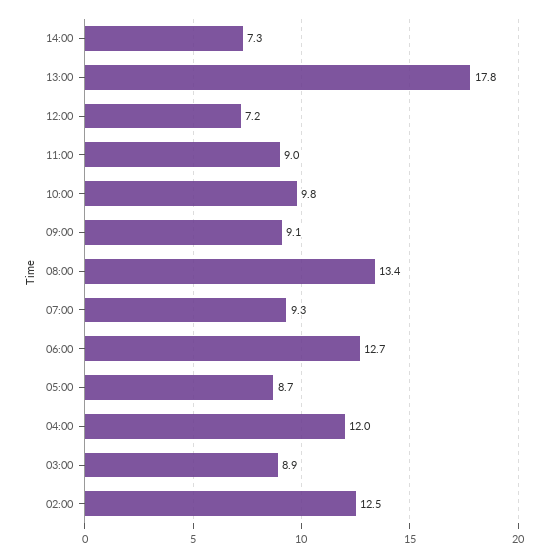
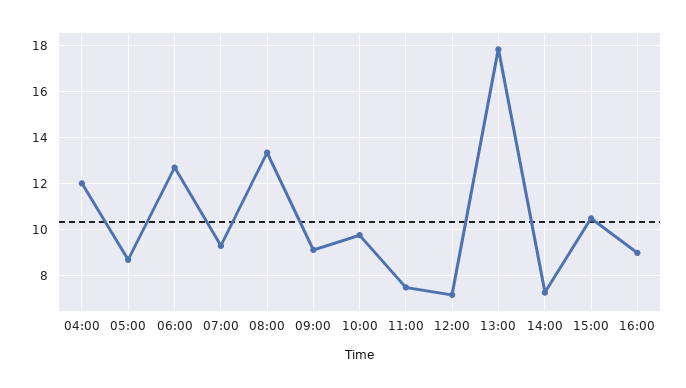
11:00: 9 -> 7.5
03:00: 8.9 -> none
02:00: 12.5 -> none
15:00: none -> 10.5
16:00: none -> 9

